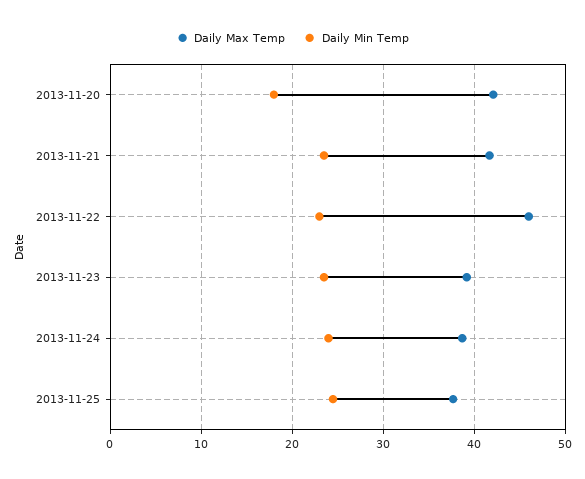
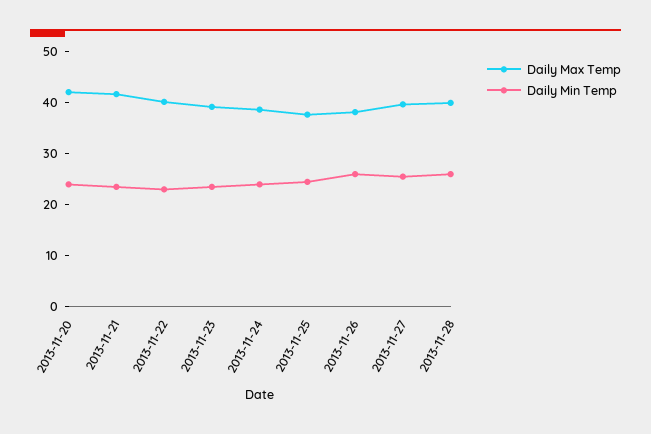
Daily Min Temp, 2013-11-20: 18 -> 24
Daily Max Temp, 2013-11-22: 46 -> 40
Daily Max Temp, 2013-11-26: none -> 38
Daily Min Temp, 2013-11-26: none -> 26
Daily Max Temp, 2013-11-27: none -> 40
Daily Min Temp, 2013-11-27: none -> 26
Daily Max Temp, 2013-11-28: none -> 40
Daily Min Temp, 2013-11-28: none -> 26

